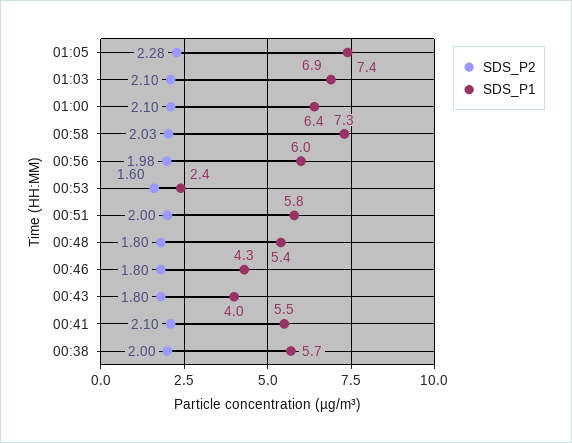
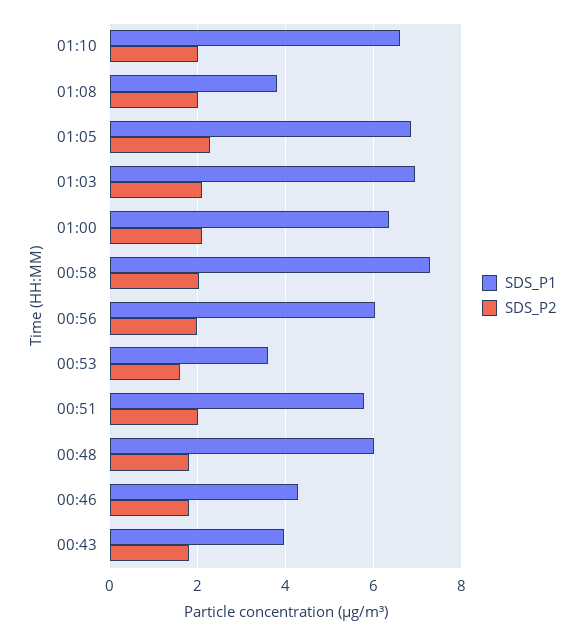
SDS_P1, 01:05: 7.4 -> 6.8
SDS_P1, 00:53: 2.4 -> 3.6
SDS_P1, 00:48: 5.4 -> 6
SDS_P2, 00:41: 2.1 -> none
SDS_P1, 00:41: 5.5 -> none
SDS_P2, 00:38: 2 -> none
SDS_P1, 00:38: 5.7 -> none
SDS_P1, 01:10: none -> 6.6
SDS_P2, 01:10: none -> 2
SDS_P1, 01:08: none -> 3.8
SDS_P2, 01:08: none -> 2

